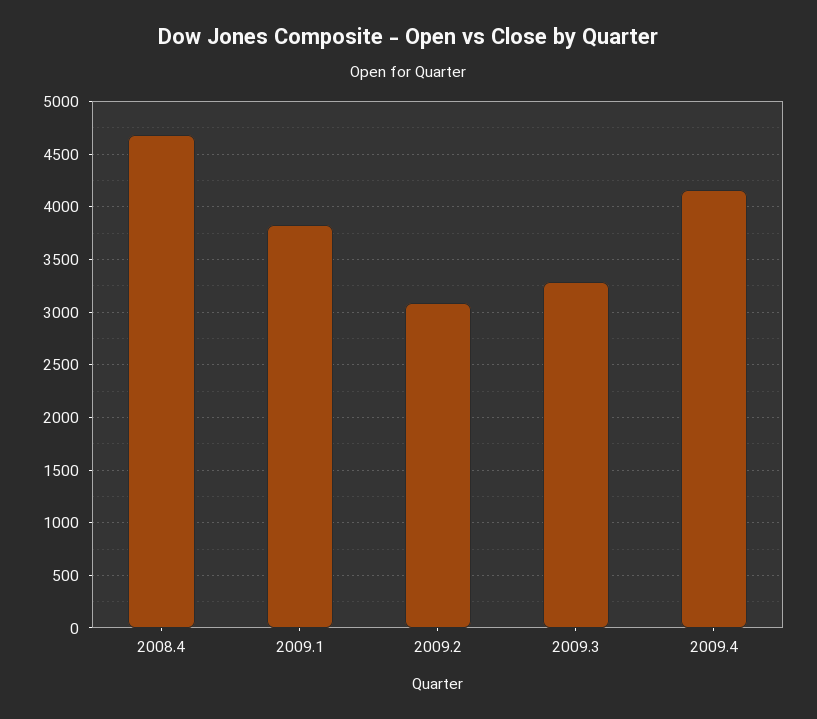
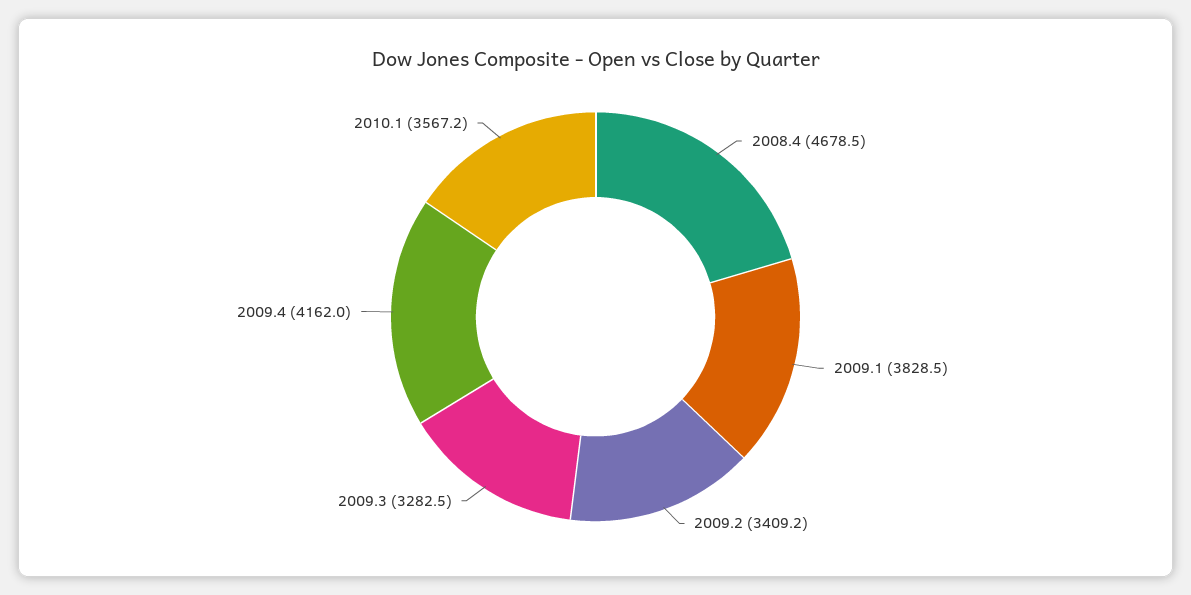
2009.2: 3100 -> 3409.2
2010.1: none -> 3567.2

